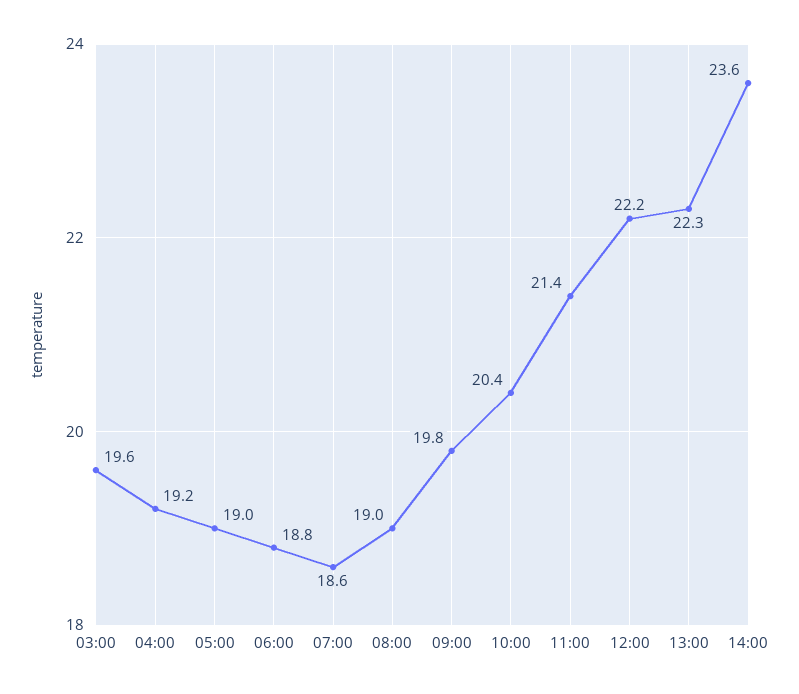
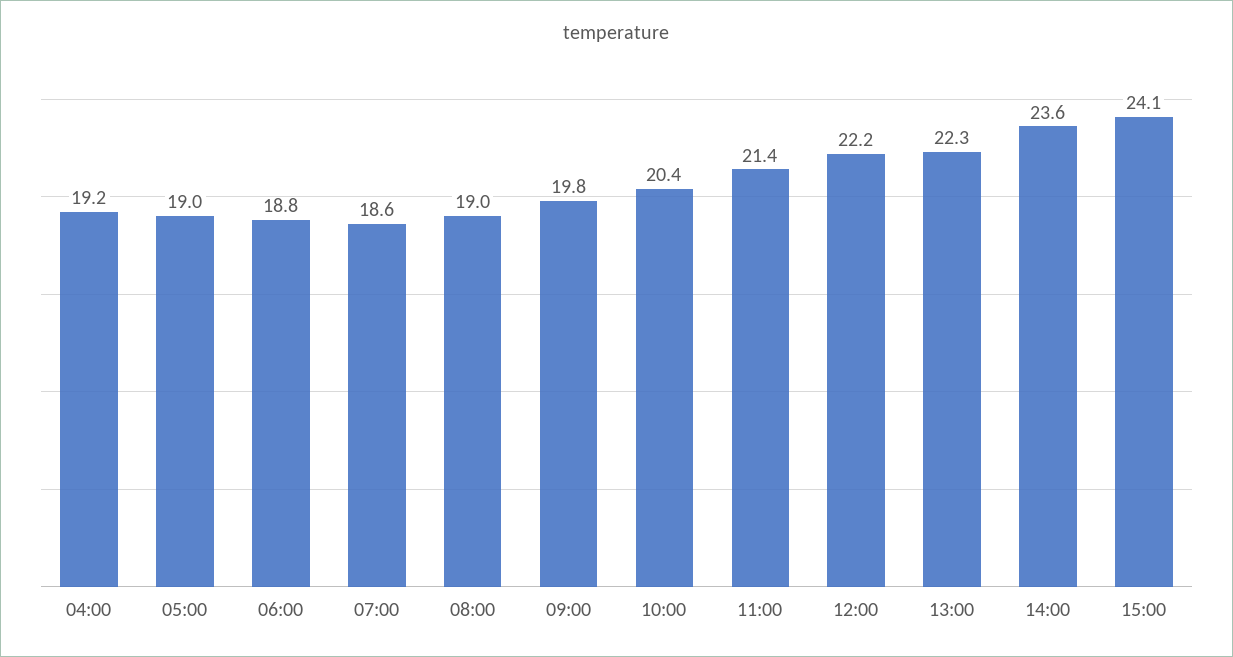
03:00: 19.6 -> none
15:00: none -> 24.1

